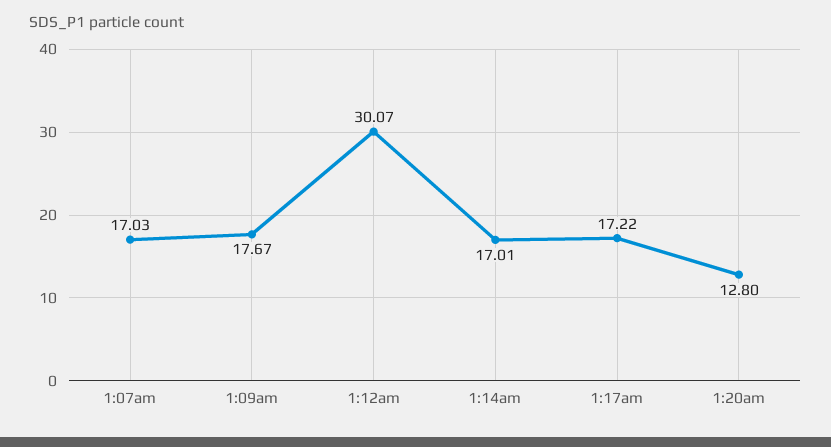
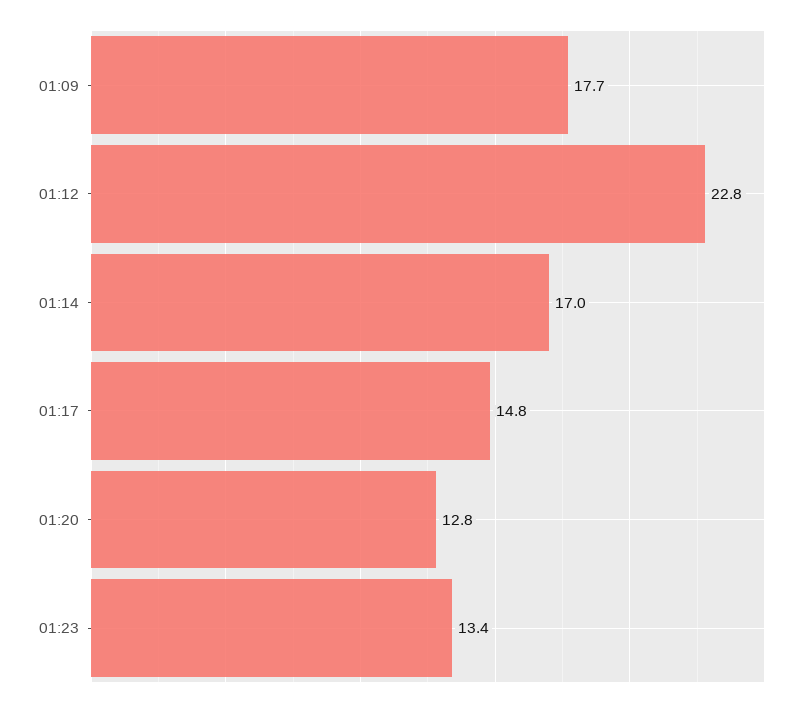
1:07am: 17.03 -> none
1:12am: 30.07 -> 22.8
1:17am: 17.22 -> 14.8
01:23: none -> 13.4

